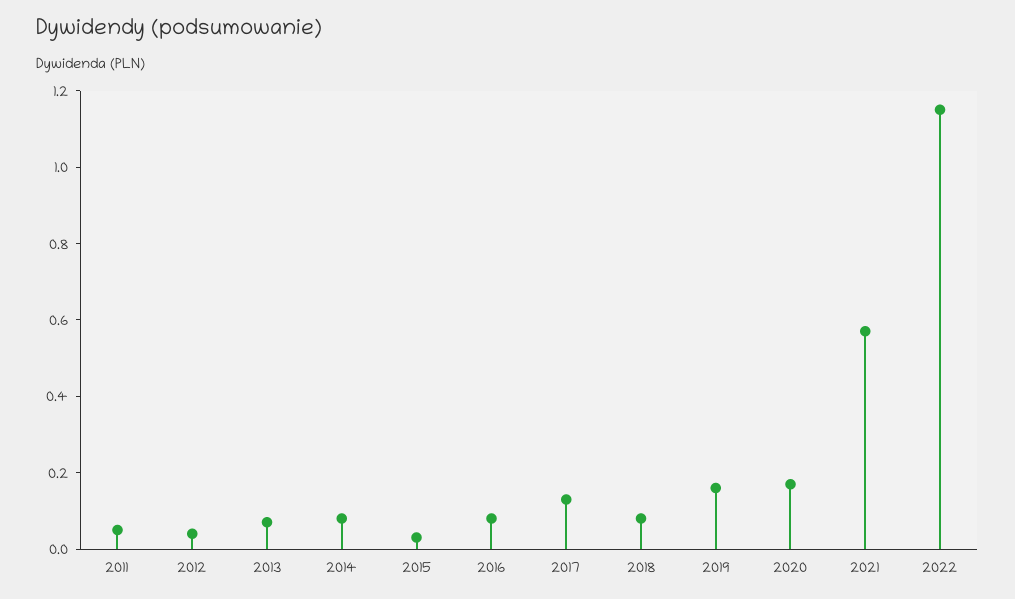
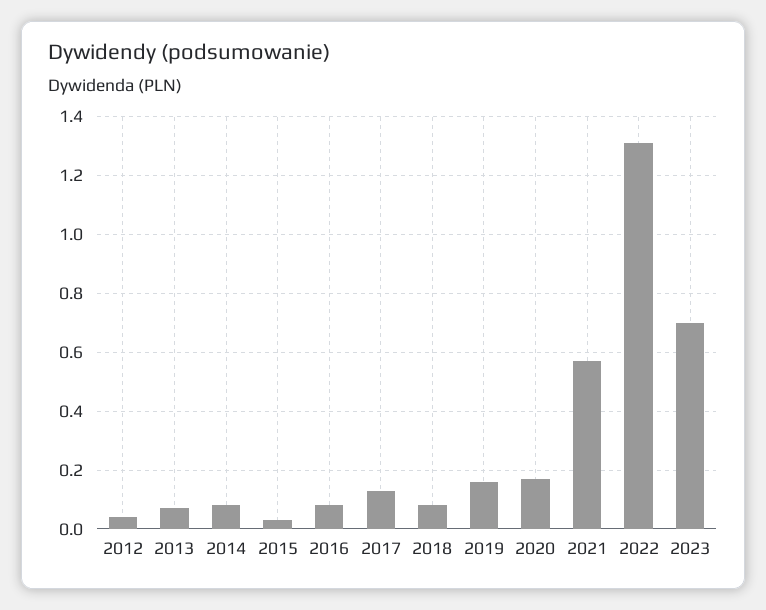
2011: 0.05 -> none
2022: 1.15 -> 1.3
2023: none -> 0.7

